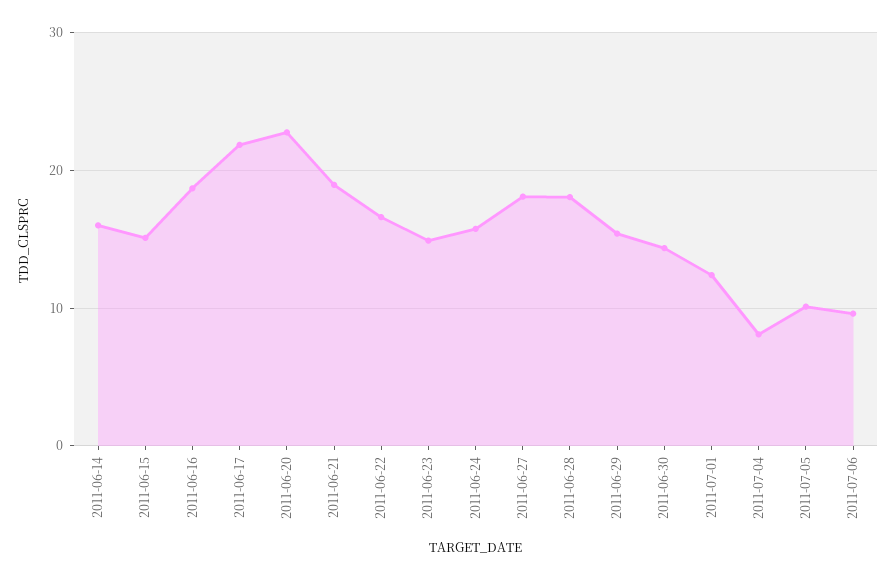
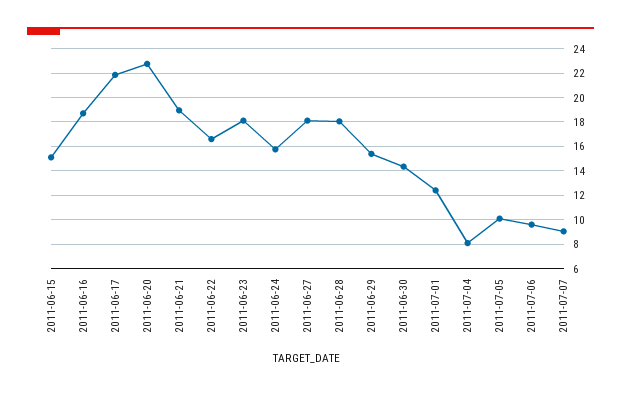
2011-06-14: 16 -> none
2011-06-23: 15 -> 18
2011-07-07: none -> 9

